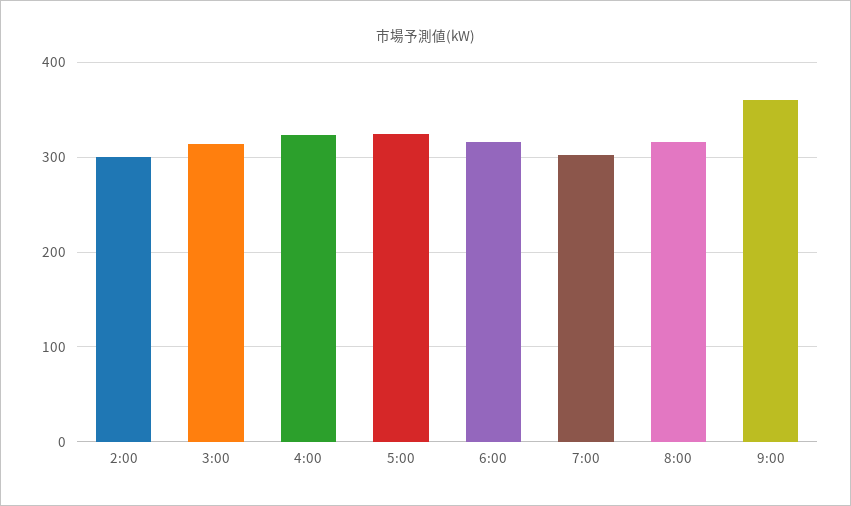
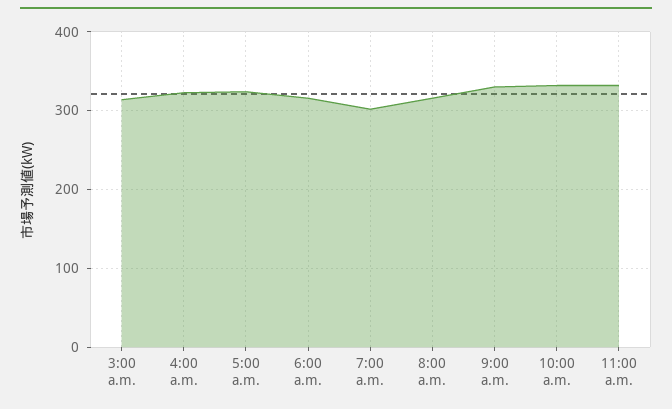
2:00: 300 -> none
9:00: 360 -> 330
10:00 a.m.: none -> 330
11:00 a.m.: none -> 330

